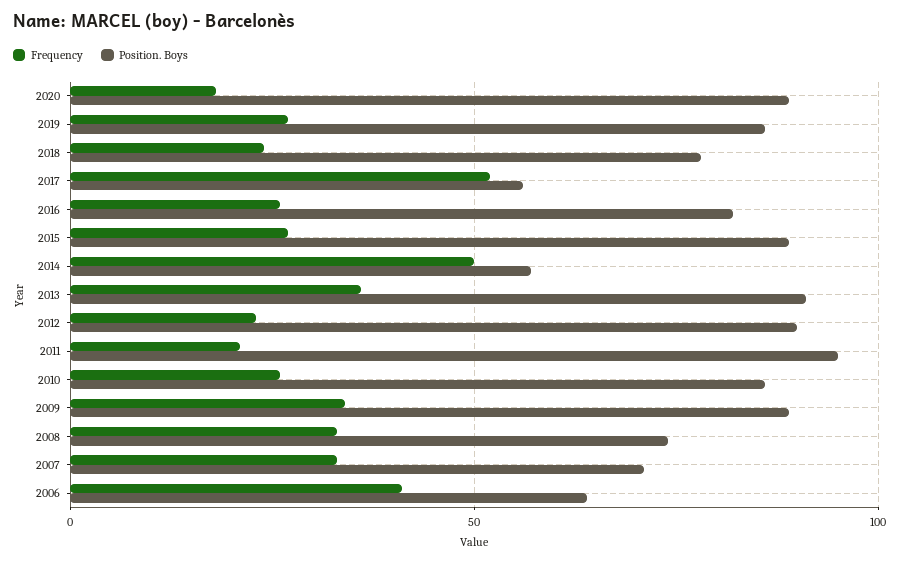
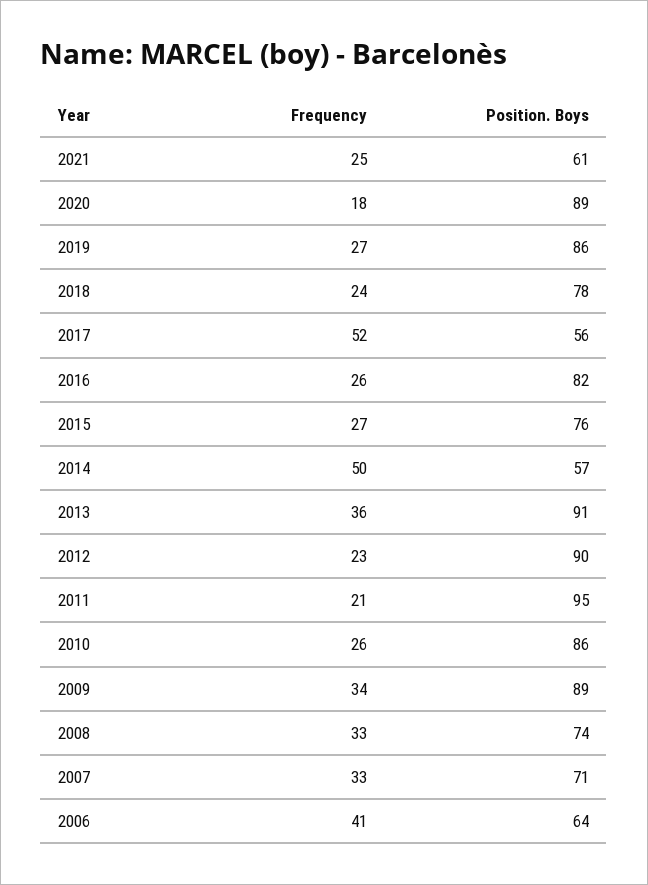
Position. Boys, 2015: 90 -> 76
Frequency, 2021: none -> 25
Position. Boys, 2021: none -> 61

